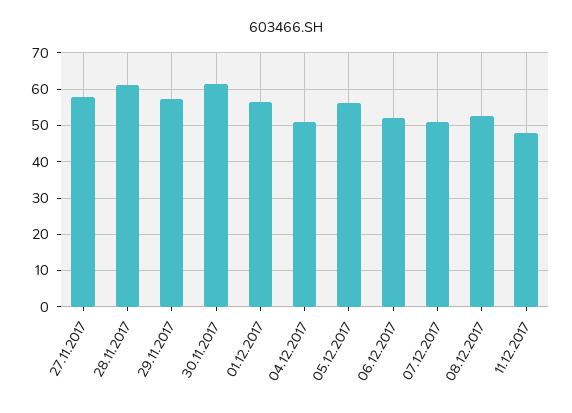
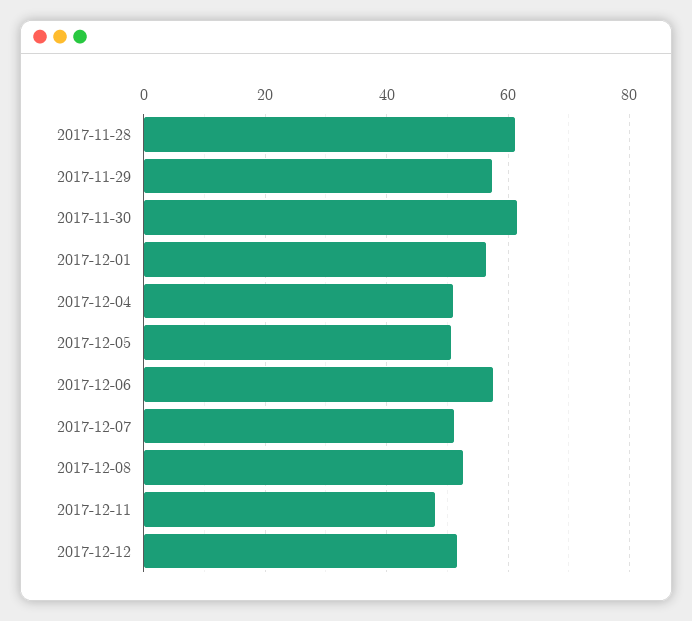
27.11.2017: 58 -> none
05.12.2017: 56 -> 50
06.12.2017: 52 -> 58
2017-12-12: none -> 52

